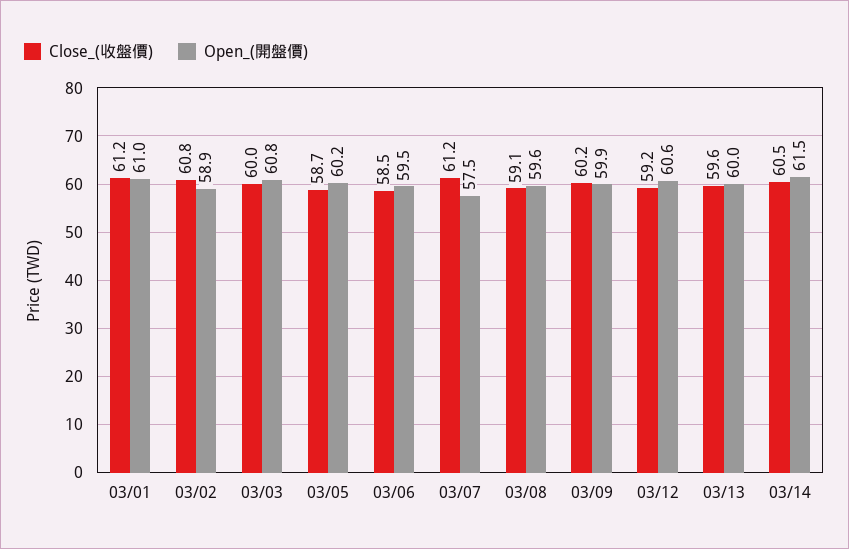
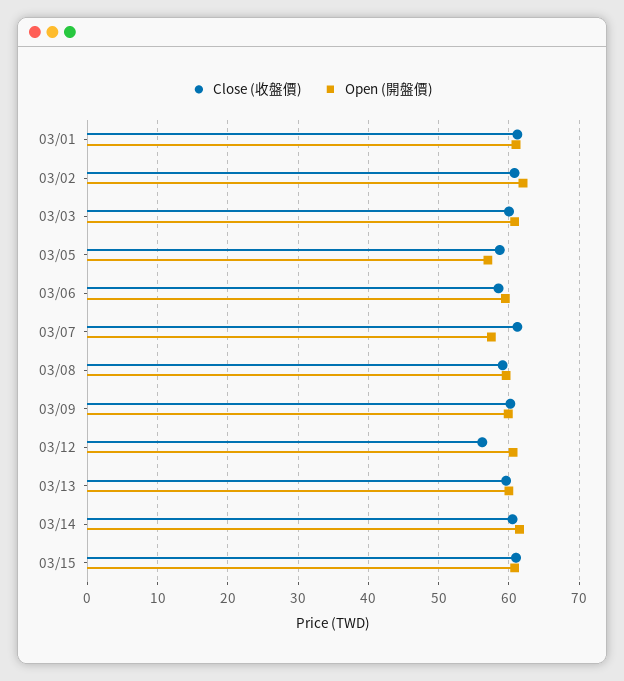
Open_(開盤價), 03/02: 58.9 -> 62
Open_(開盤價), 03/05: 60.2 -> 57
Close_(收盤價), 03/12: 59.2 -> 56
Close_(收盤價), 03/15: none -> 61
Open_(開盤價), 03/15: none -> 61

